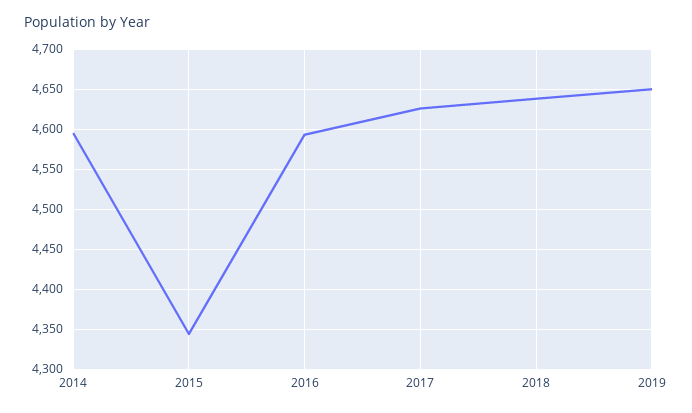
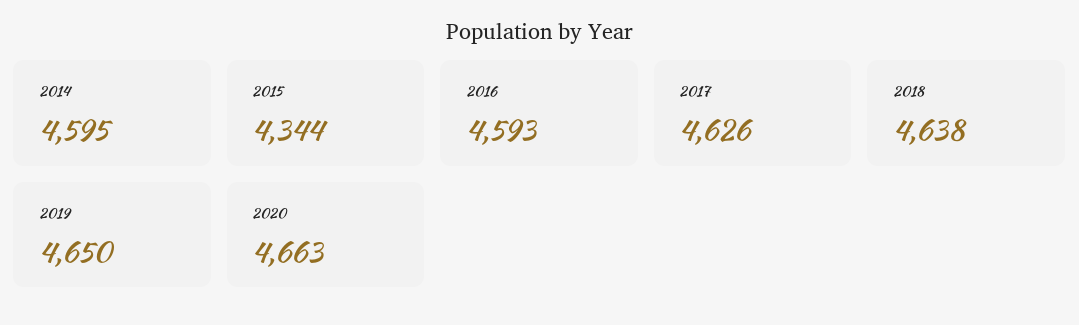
2020: none -> 4663

